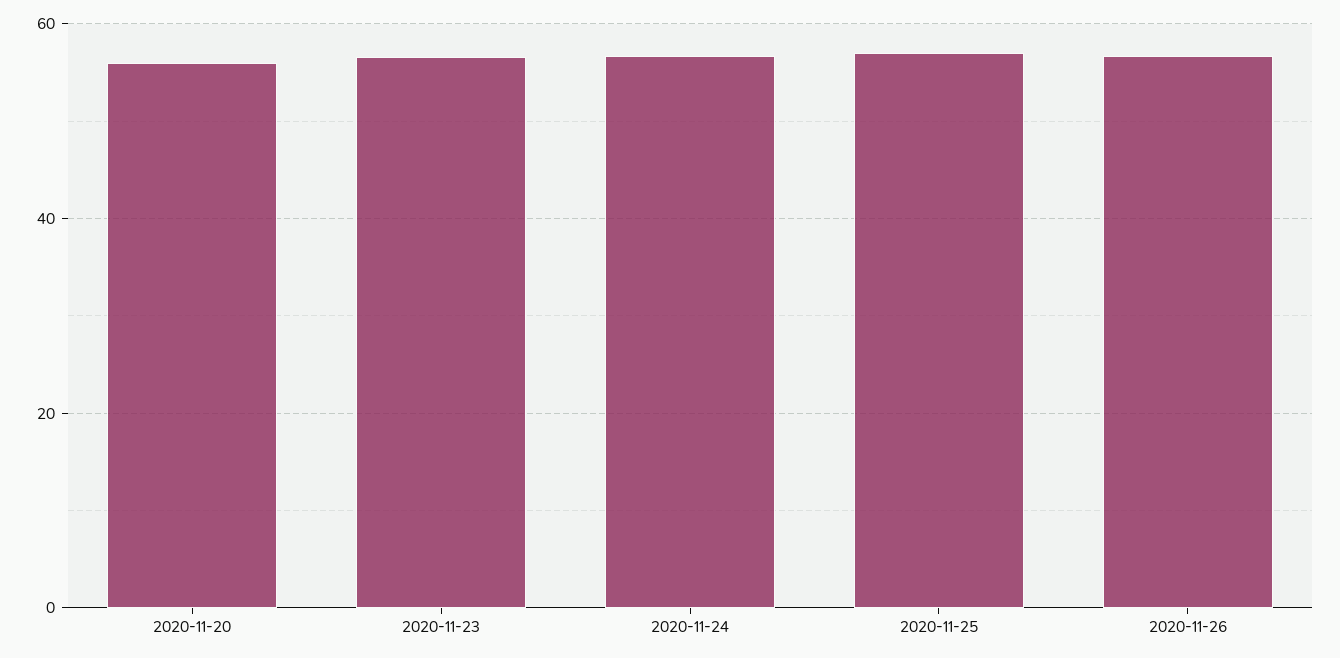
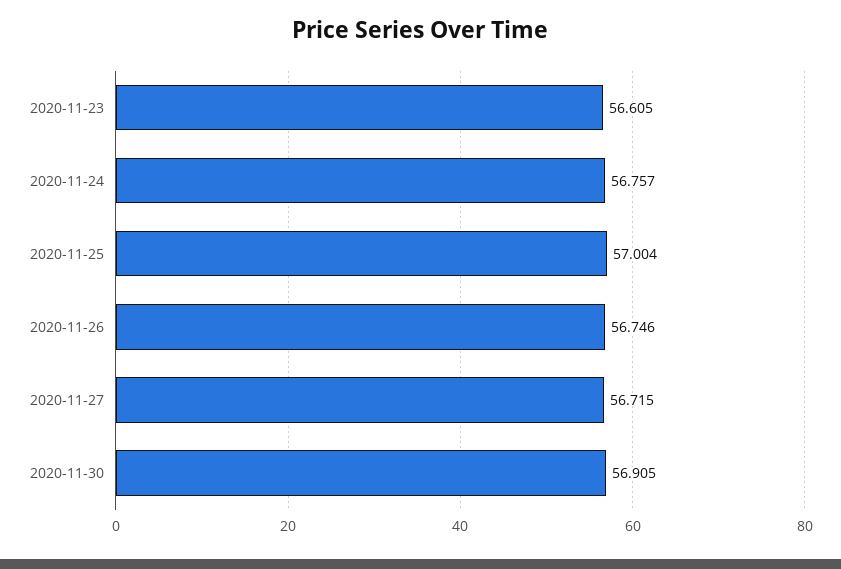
2020-11-20: 56 -> none
2020-11-27: none -> 56.715
2020-11-30: none -> 56.905

